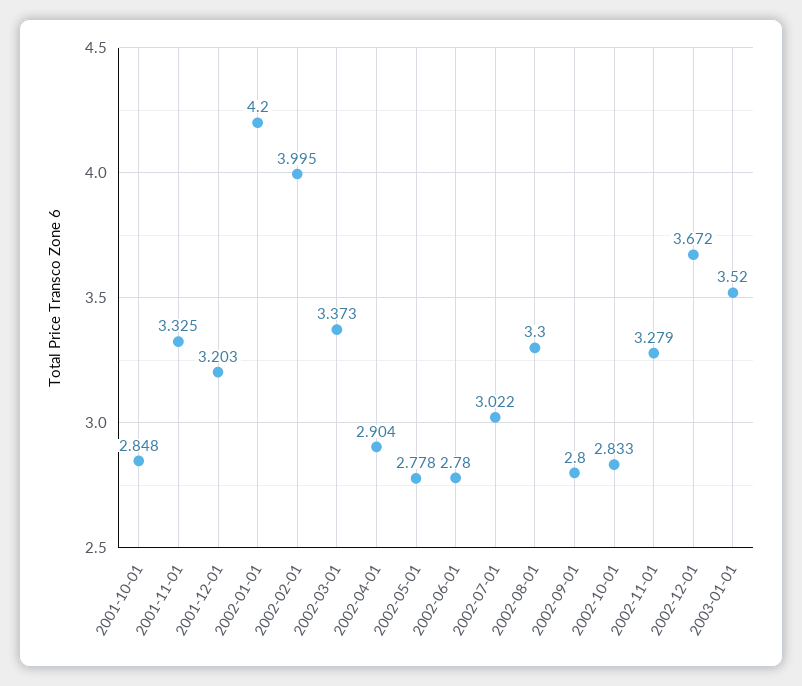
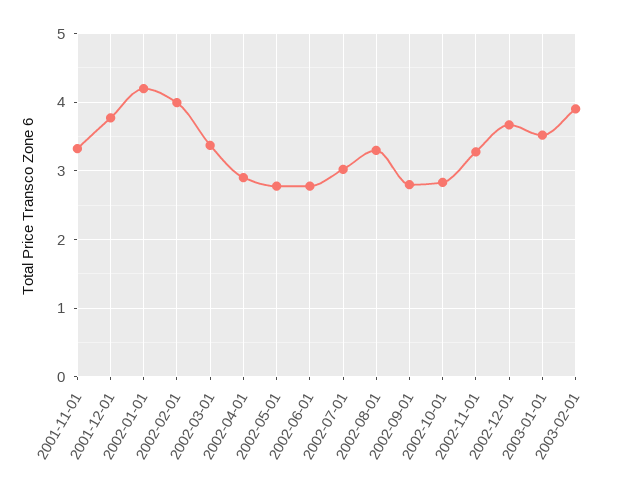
2001-10-01: 2.848 -> none
2001-12-01: 3.203 -> 3.8
2003-02-01: none -> 3.9

